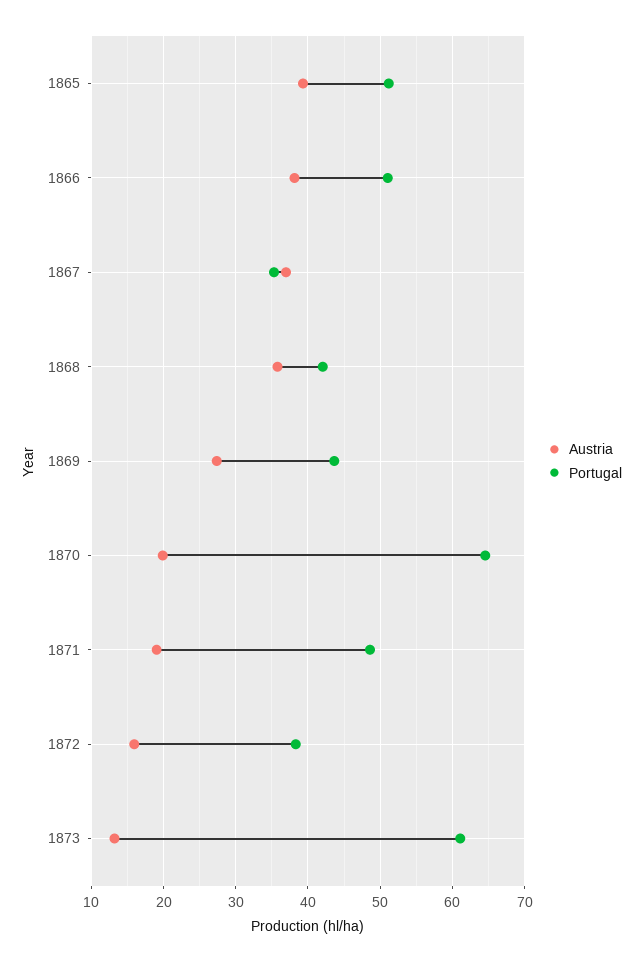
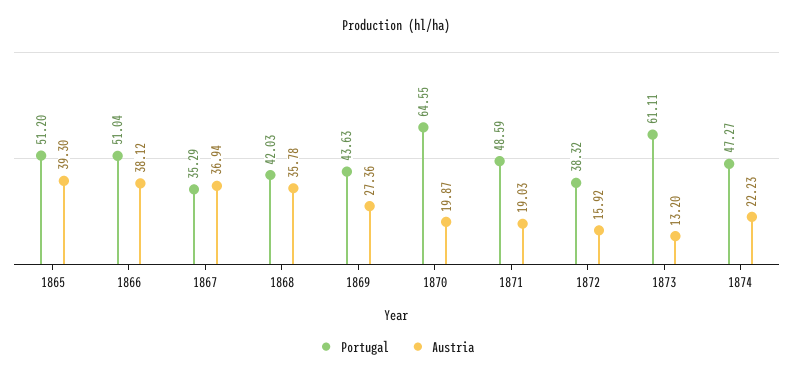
Portugal, 1874: none -> 47.27
Austria, 1874: none -> 22.23

